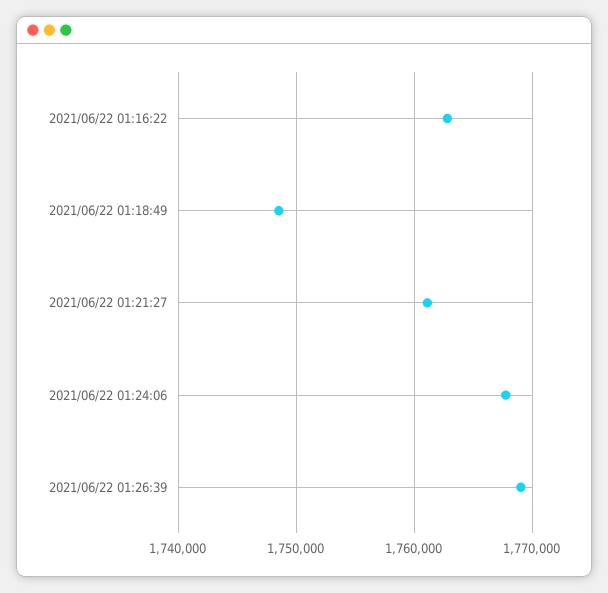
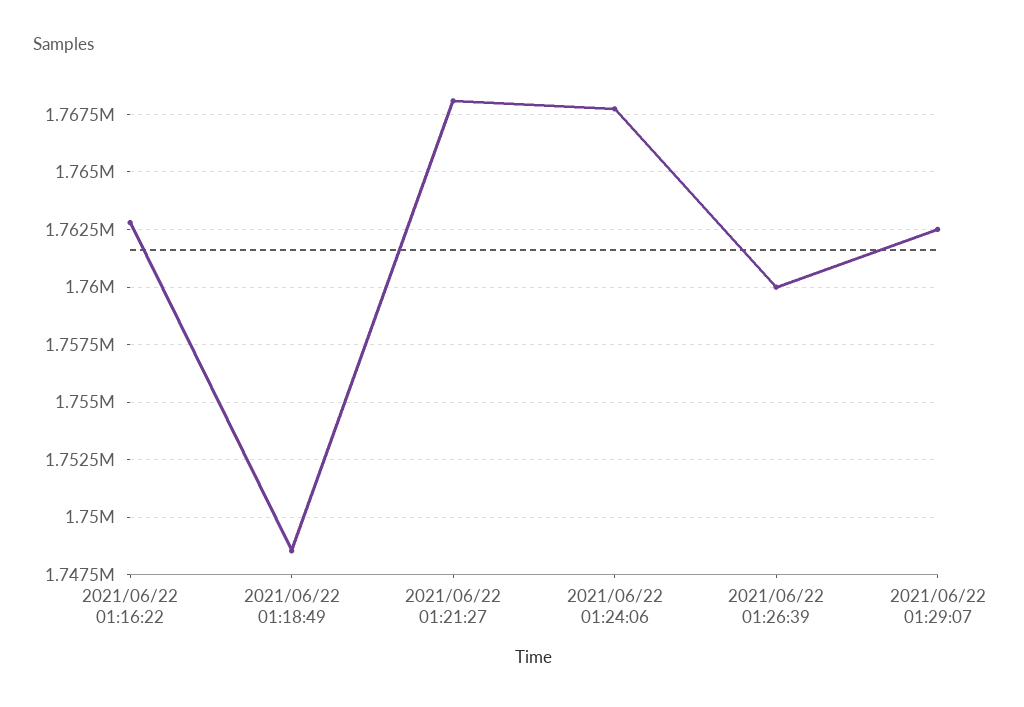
2021/06/22 01:21:27: 1761000 -> 1768000
2021/06/22 01:26:39: 1769000 -> 1760000
2021/06/22 01:29:07: none -> 1762500

